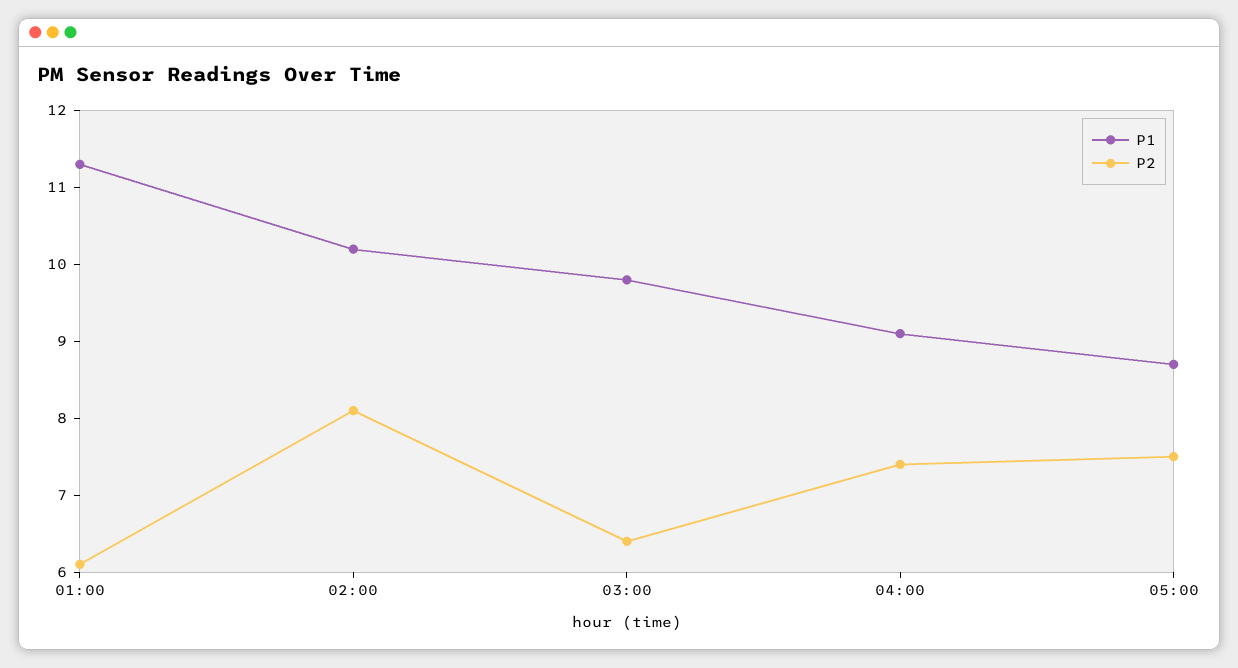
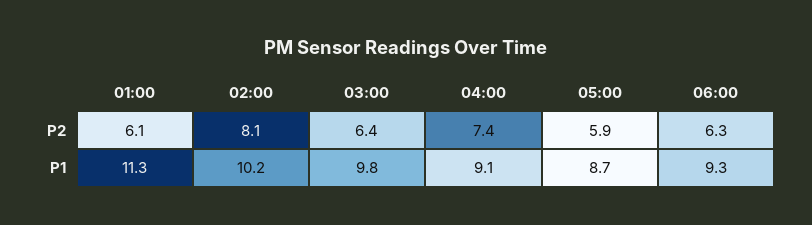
P2, 05:00: 7.5 -> 5.9
P2, 06:00: none -> 6.3
P1, 06:00: none -> 9.3

